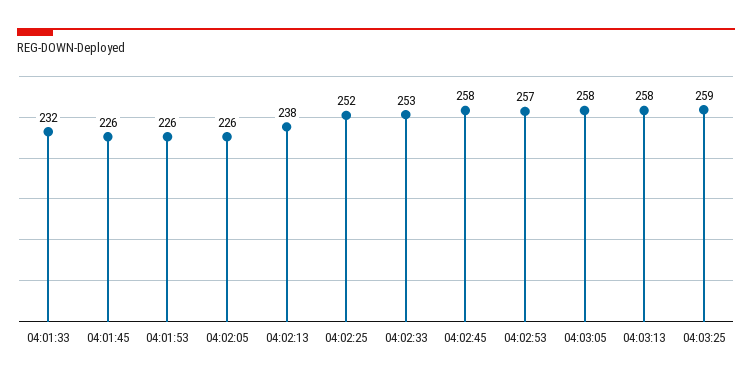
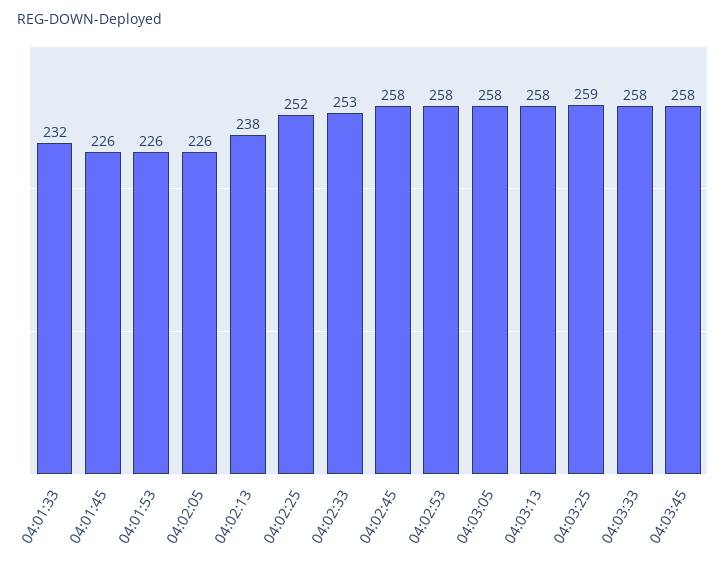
04:02:53: 257 -> 258
04:03:33: none -> 258
04:03:45: none -> 258

